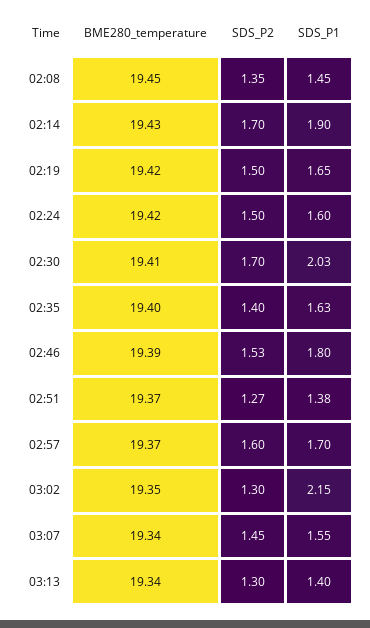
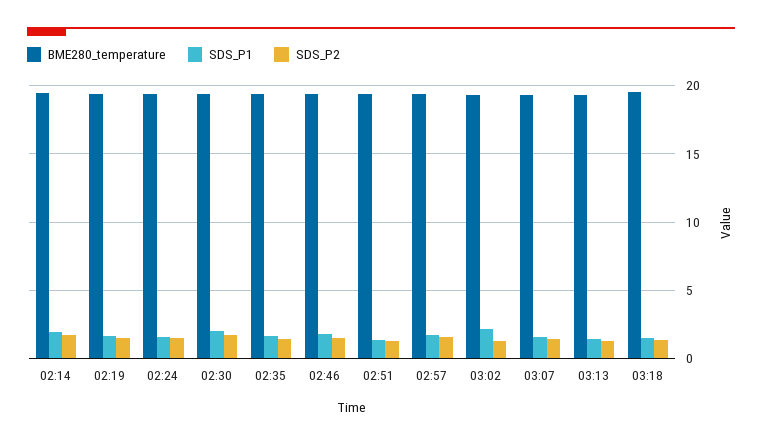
BME280_temperature, 02:08: 19.45 -> none
SDS_P2, 02:08: 1.35 -> none
SDS_P1, 02:08: 1.45 -> none
BME280_temperature, 03:18: none -> 19.5
SDS_P1, 03:18: none -> 1.5
SDS_P2, 03:18: none -> 1.5

